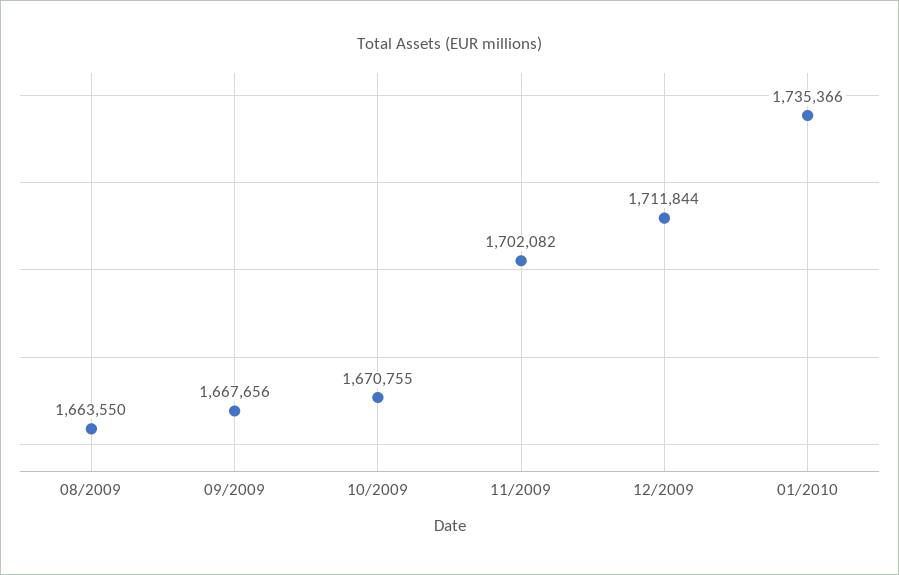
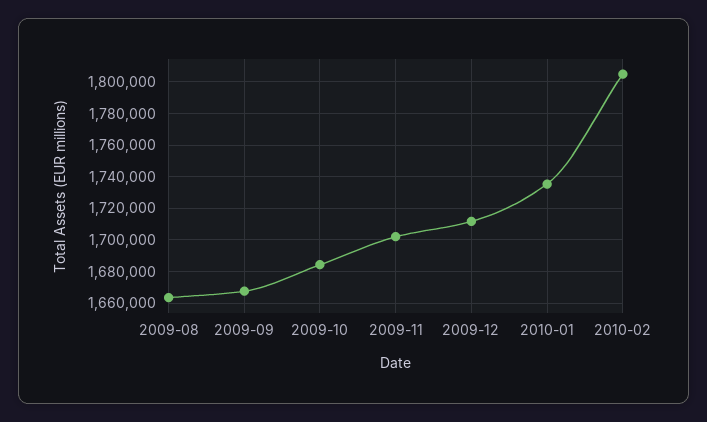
10/2009: 1670755 -> 1685000
2010-02: none -> 1805000

